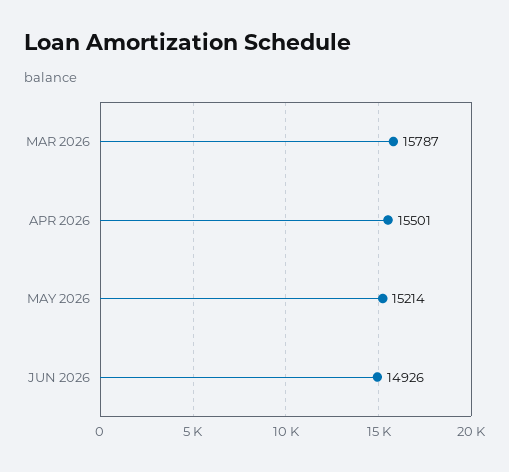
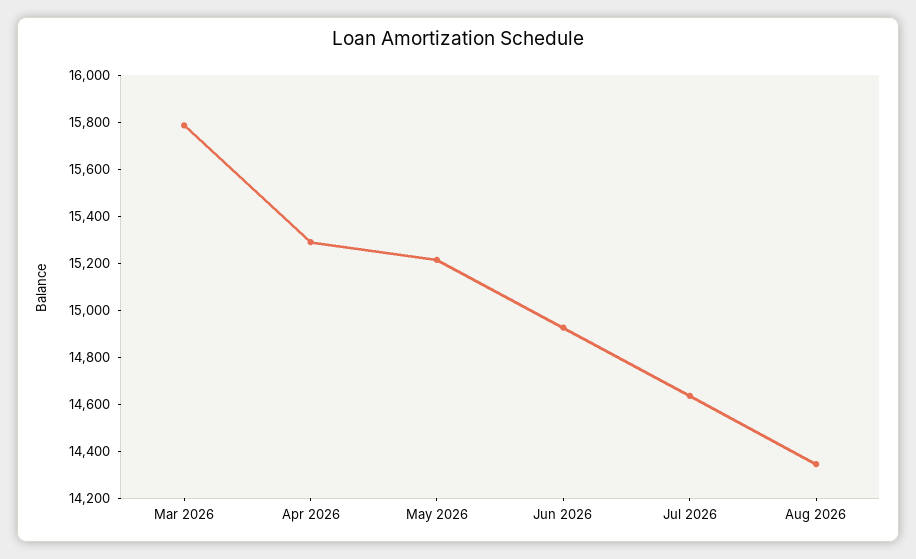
APR 2026: 15501 -> 15300
Jul 2026: none -> 14650
Aug 2026: none -> 14350

